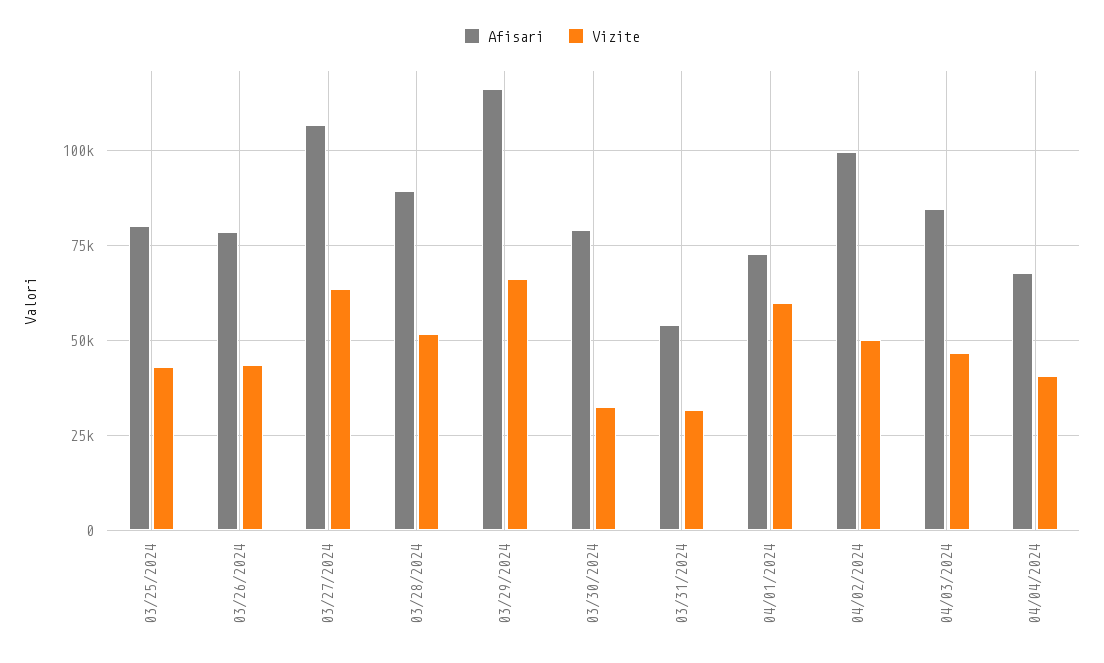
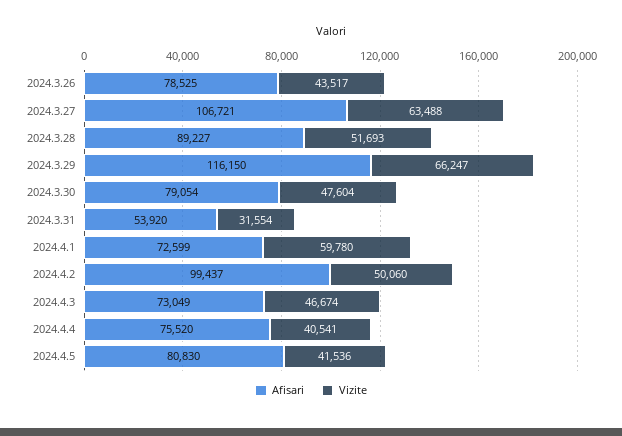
Afisari, 03/25/2024: 80000 -> none
Vizite, 03/25/2024: 42500 -> none
Vizite, 03/30/2024: 32500 -> 47604
Afisari, 04/03/2024: 85000 -> 73049
Afisari, 04/04/2024: 67500 -> 75520
Afisari, 2024.4.5: none -> 80830
Vizite, 2024.4.5: none -> 41536

